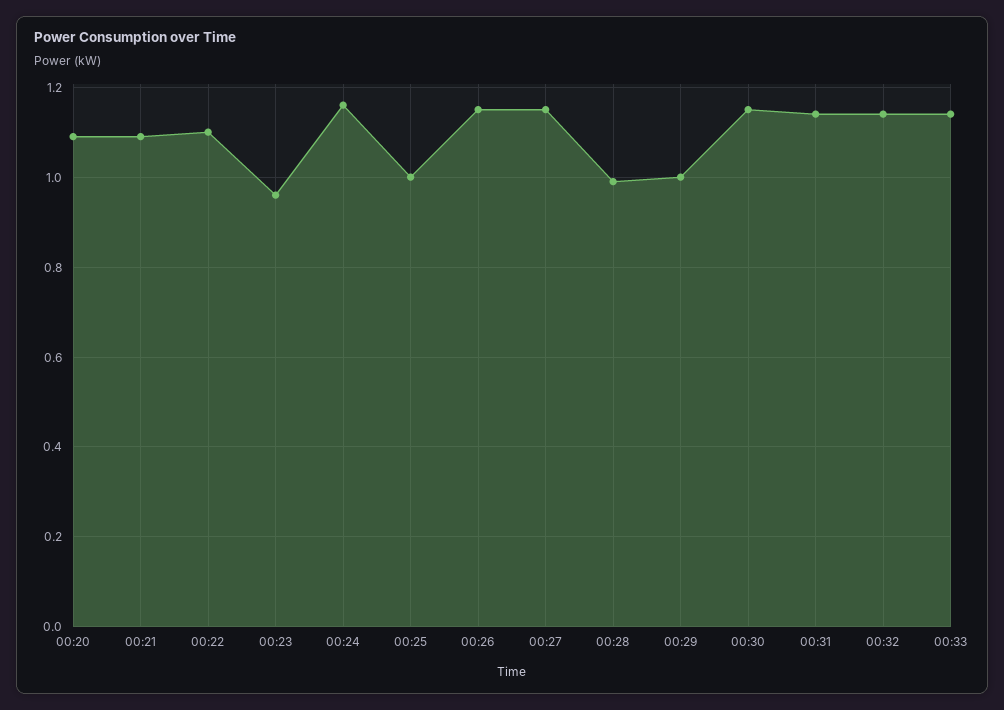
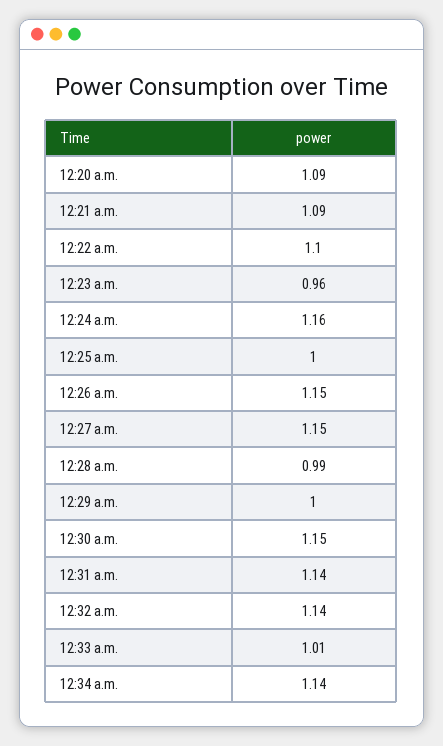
00:33: 1.15 -> 1.01
12:34 a.m.: none -> 1.14

